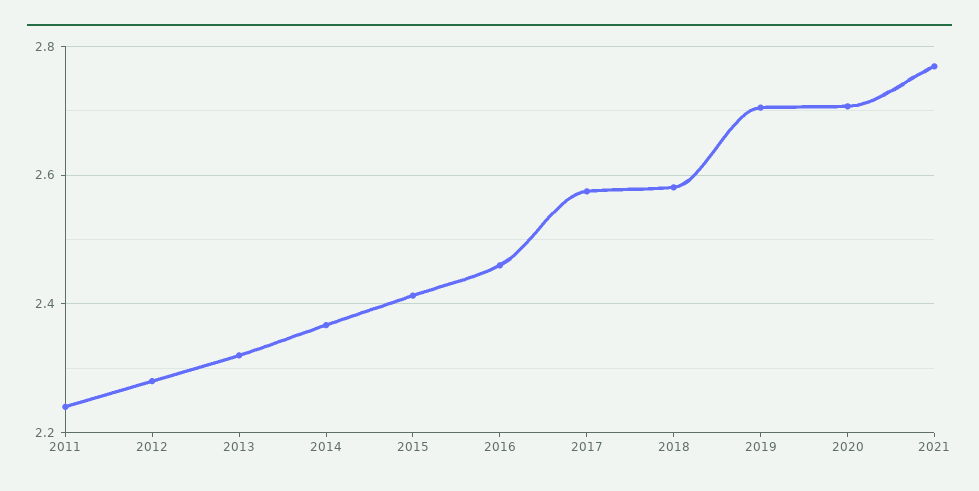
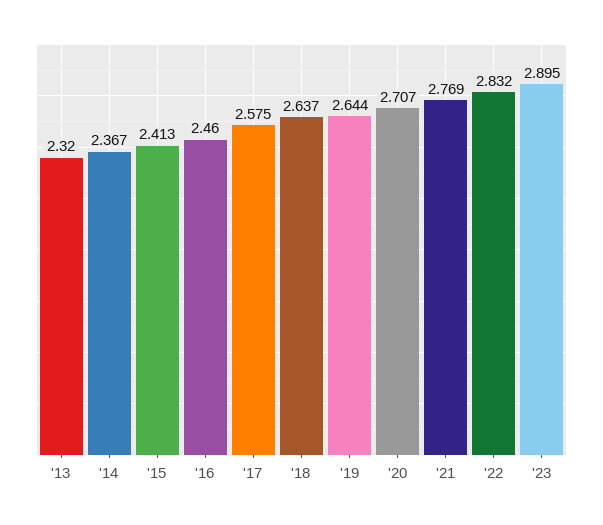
2011: 2.24 -> none
2012: 2.28 -> none
2018: 2.58 -> 2.637
2019: 2.7 -> 2.644
'22: none -> 2.832
'23: none -> 2.895

